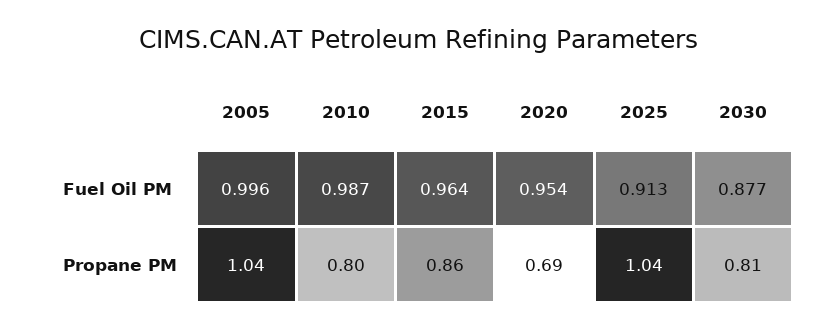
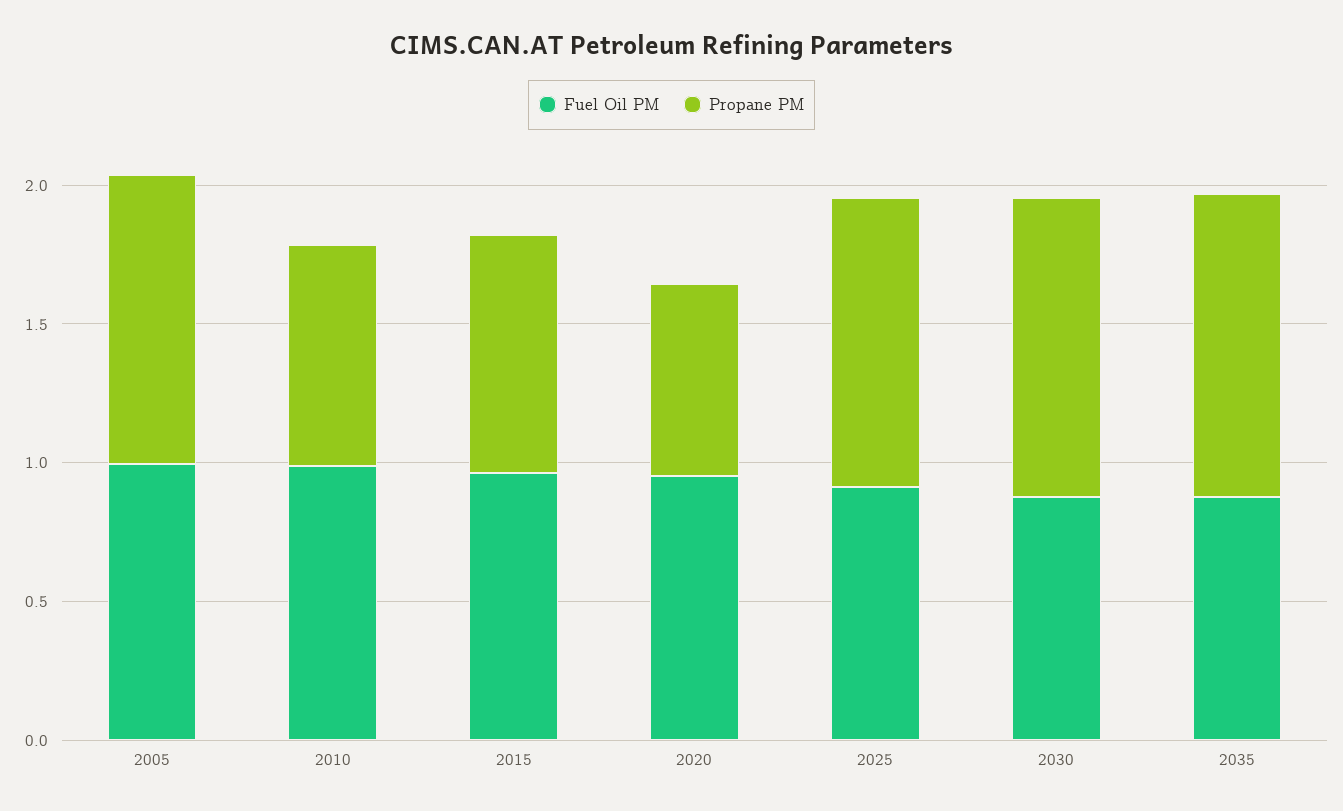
Propane PM, 2030: 0.81 -> 1.1
Fuel Oil PM, 2035: none -> 0.9
Propane PM, 2035: none -> 1.1

